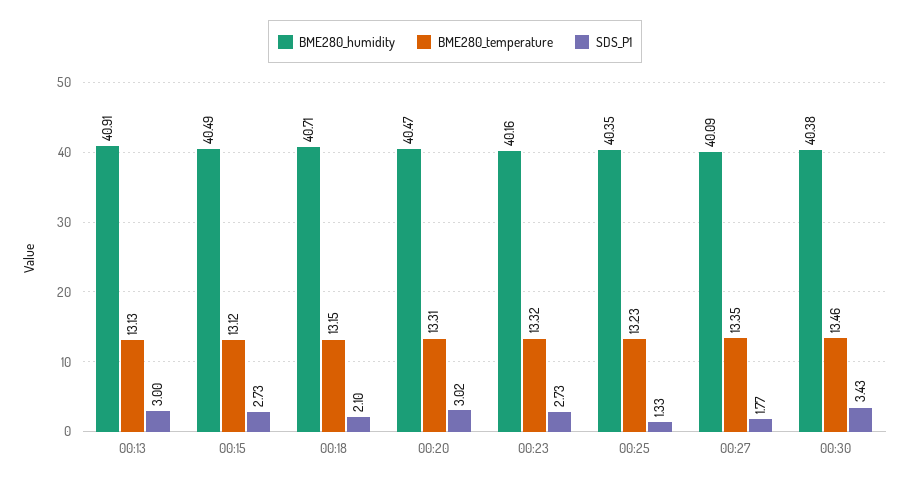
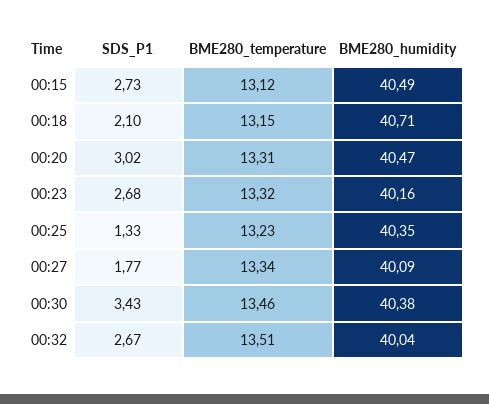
BME280_humidity, 00:13: 40.91 -> none
BME280_temperature, 00:13: 13.13 -> none
SDS_P1, 00:13: 3 -> none
SDS_P1, 00:23: 2.73 -> 2.68
BME280_temperature, 00:27: 13.35 -> 13.34
SDS_P1, 00:32: none -> 2.67
BME280_temperature, 00:32: none -> 13.51
BME280_humidity, 00:32: none -> 40.04

